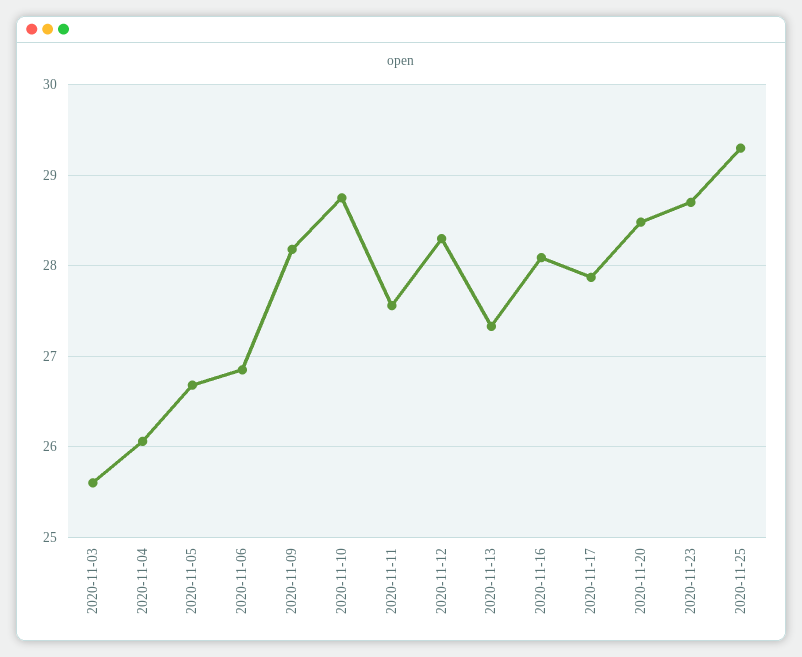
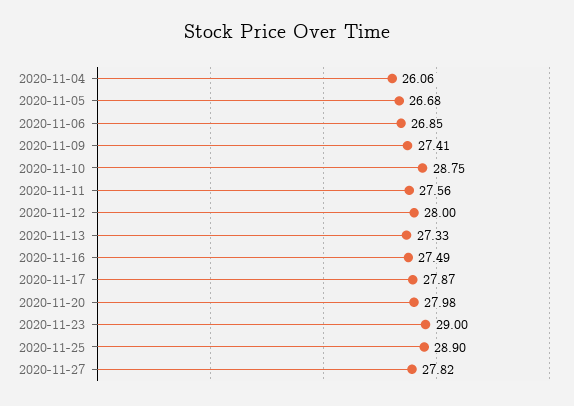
2020-11-03: 25.6 -> none
2020-11-09: 28.2 -> 27.41
2020-11-12: 28.3 -> 28
2020-11-16: 28.1 -> 27.49
2020-11-20: 28.5 -> 27.98
2020-11-23: 28.7 -> 29
2020-11-25: 29.3 -> 28.9
2020-11-27: none -> 27.82

